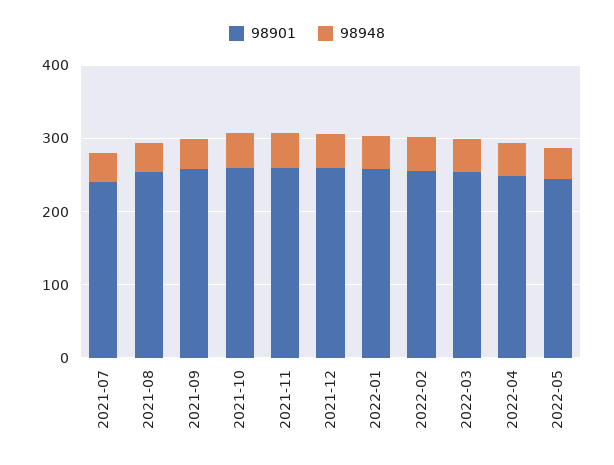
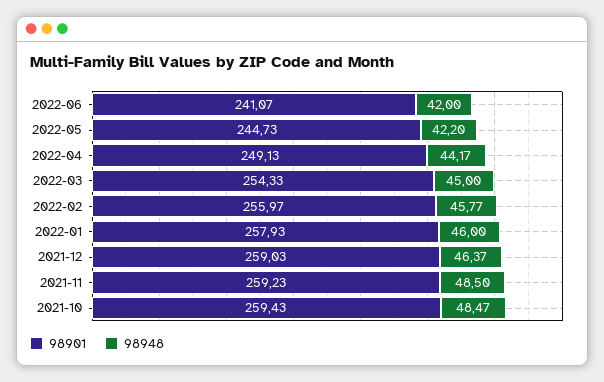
98901, 2021-07: 240 -> none
98948, 2021-07: 40 -> none
98901, 2021-08: 260 -> none
98948, 2021-08: 40 -> none
98901, 2021-09: 260 -> none
98948, 2021-09: 40 -> none
98901, 2022-06: none -> 241.07
98948, 2022-06: none -> 42

